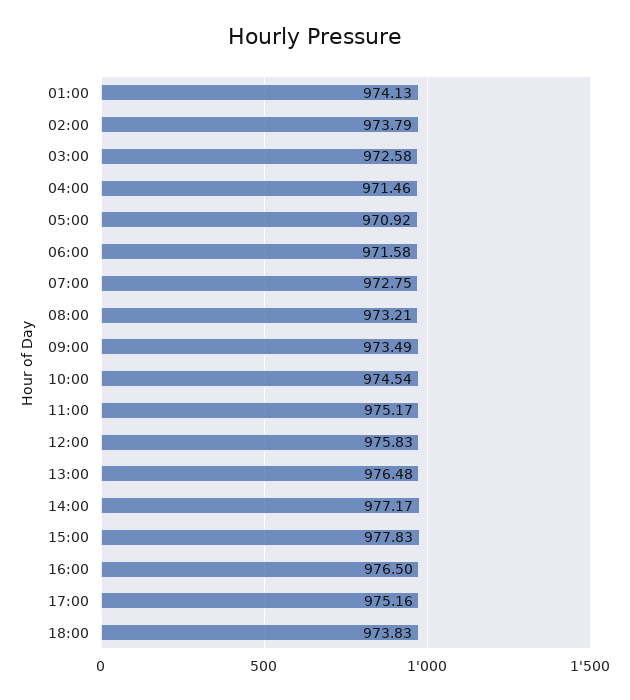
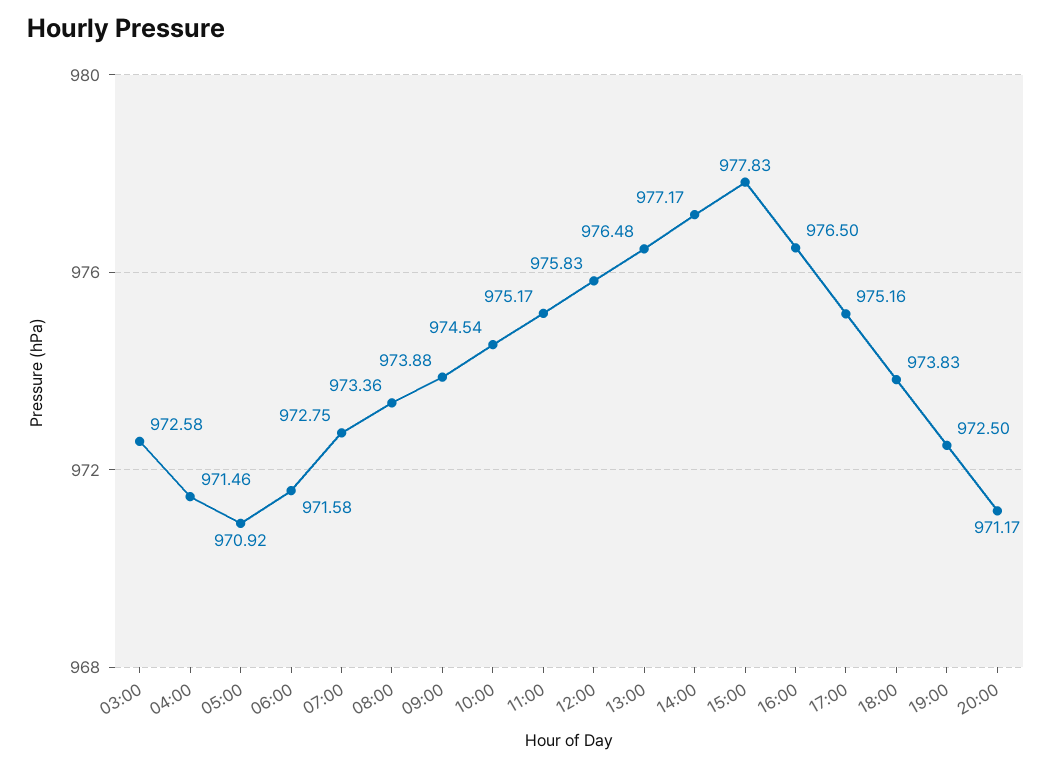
01:00: 974.13 -> none
02:00: 973.79 -> none
08:00: 973.21 -> 973.36
09:00: 973.49 -> 973.88
19:00: none -> 972.5
20:00: none -> 971.17

